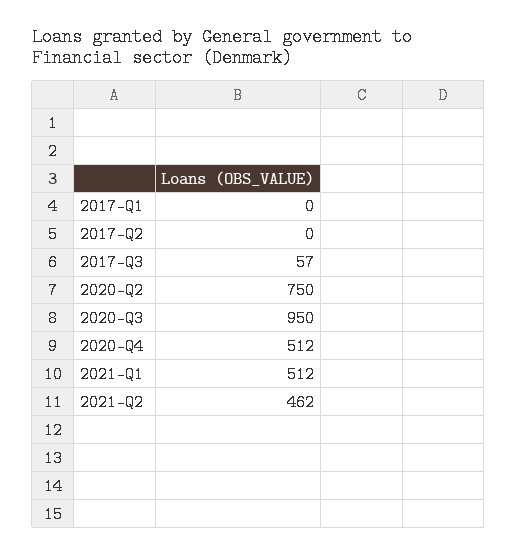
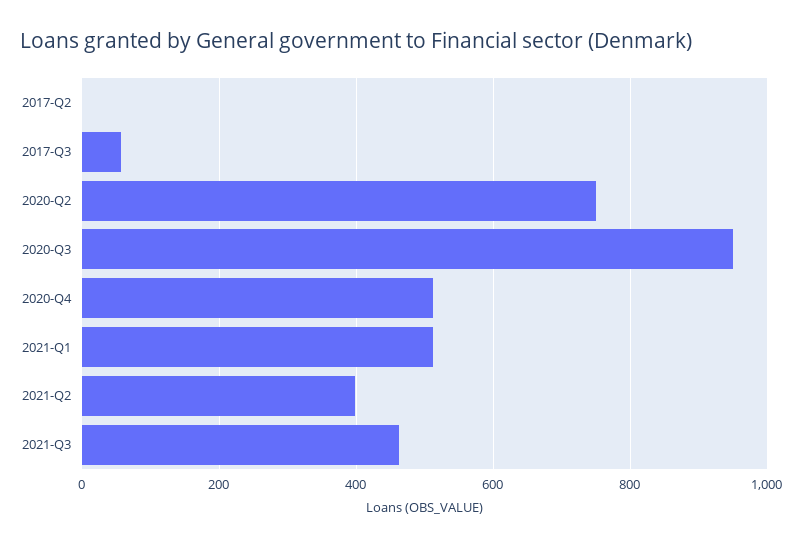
2017-Q1: 0 -> none
2021-Q2: 462 -> 400
2021-Q3: none -> 460

